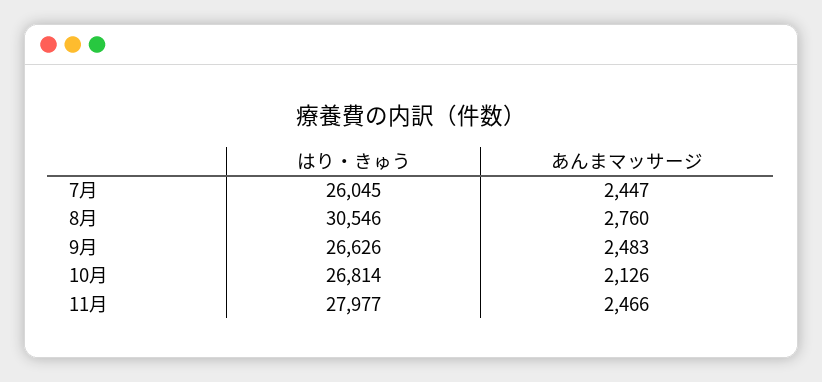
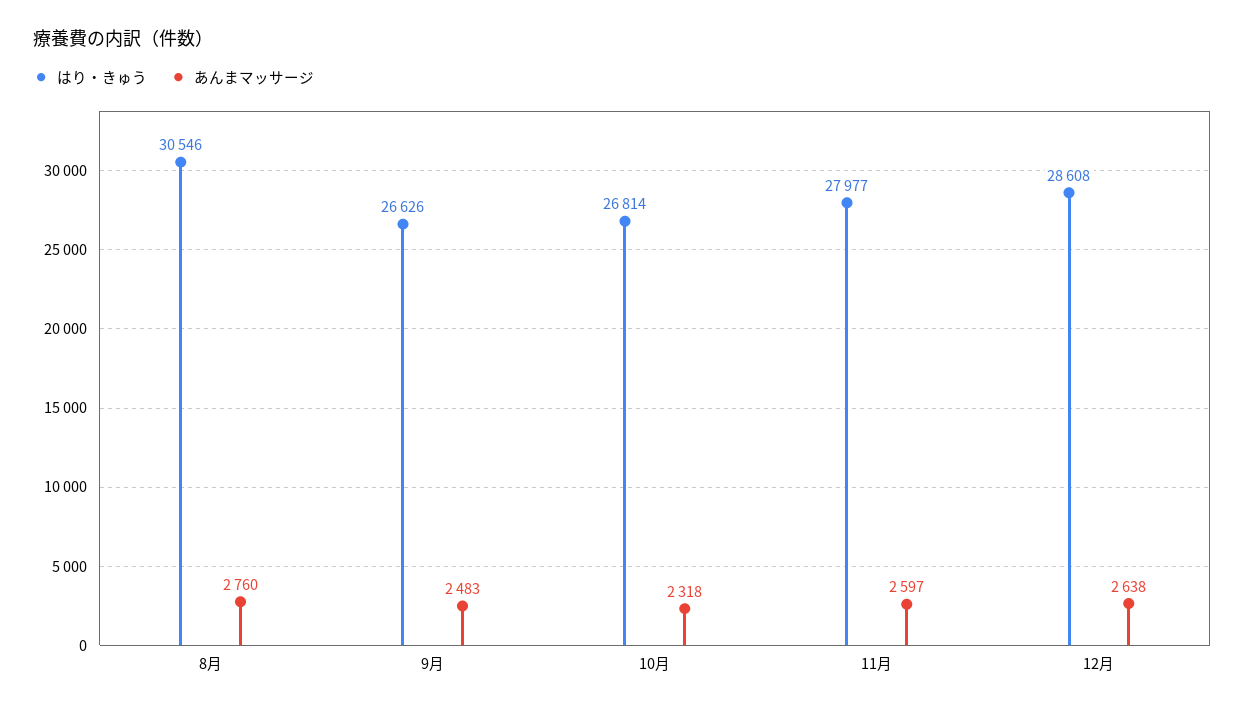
はり・きゅう, 7月: 26045 -> none
あんまマッサージ, 7月: 2447 -> none
あんまマッサージ, 10月: 2126 -> 2318
あんまマッサージ, 11月: 2466 -> 2597
はり・きゅう, 12月: none -> 28608
あんまマッサージ, 12月: none -> 2638

